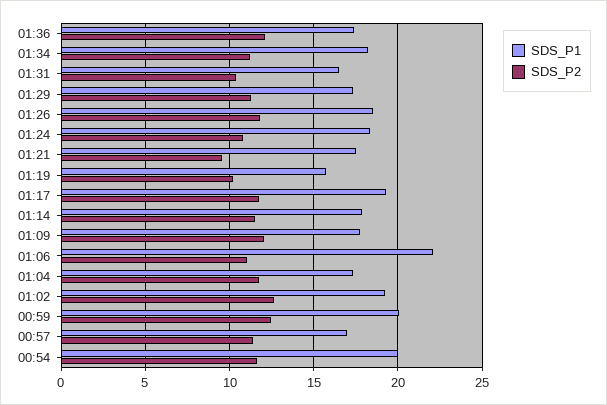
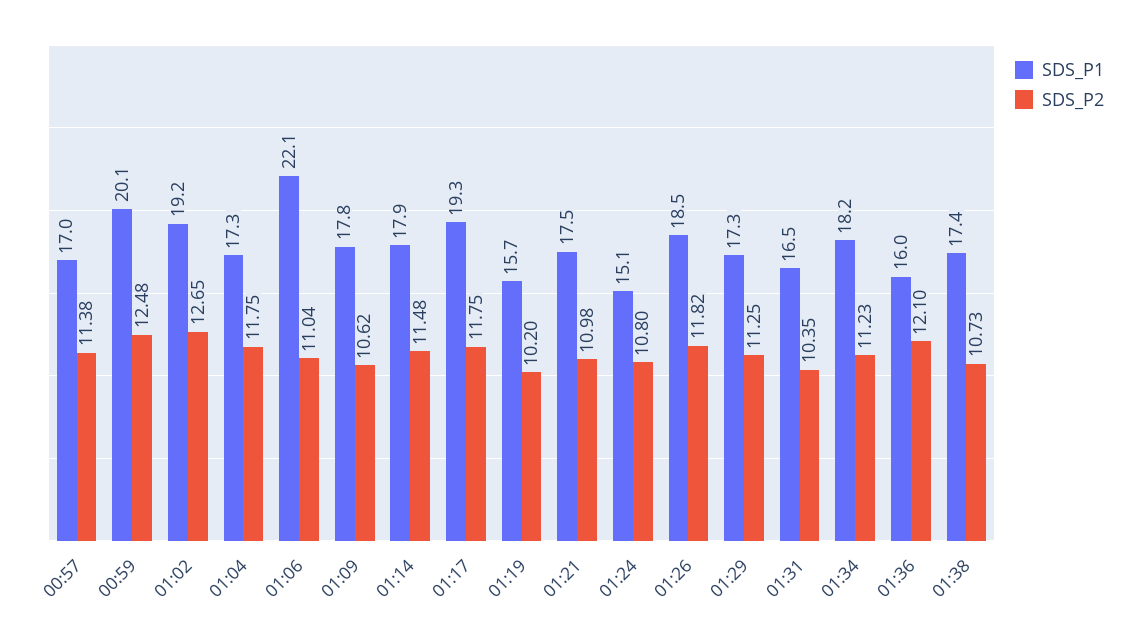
SDS_P1, 01:36: 17.5 -> 16
SDS_P1, 01:24: 18.5 -> 15.1
SDS_P2, 01:21: 9.5 -> 10.98
SDS_P2, 01:09: 12 -> 10.62
SDS_P1, 00:54: 20 -> none
SDS_P2, 00:54: 11.5 -> none
SDS_P1, 01:38: none -> 17.4
SDS_P2, 01:38: none -> 10.73

